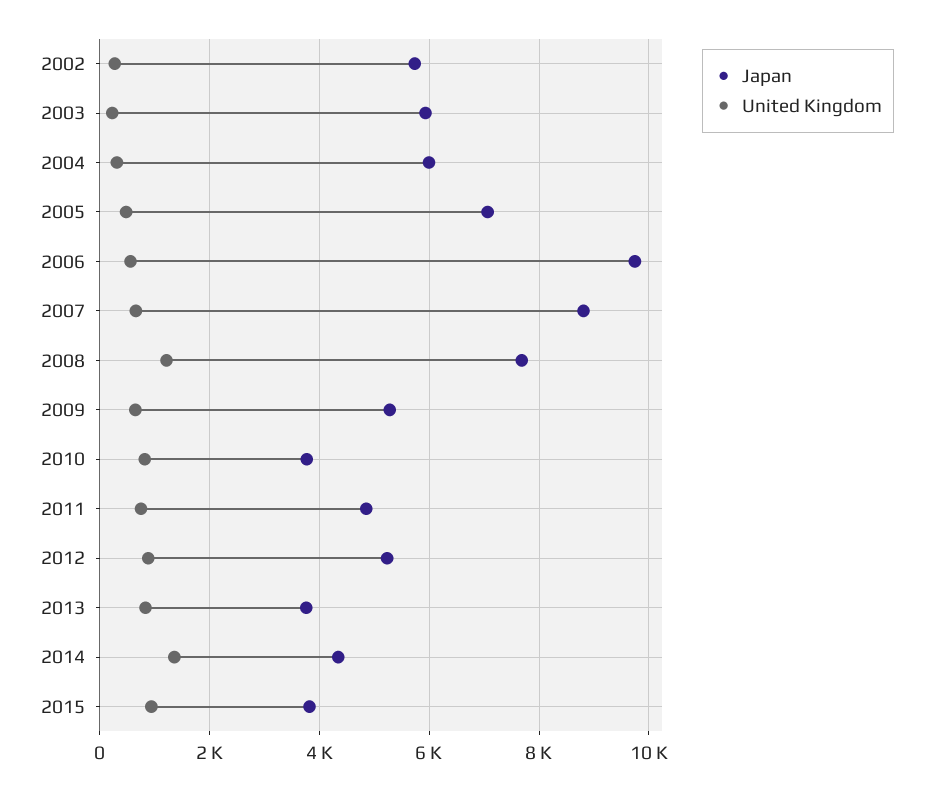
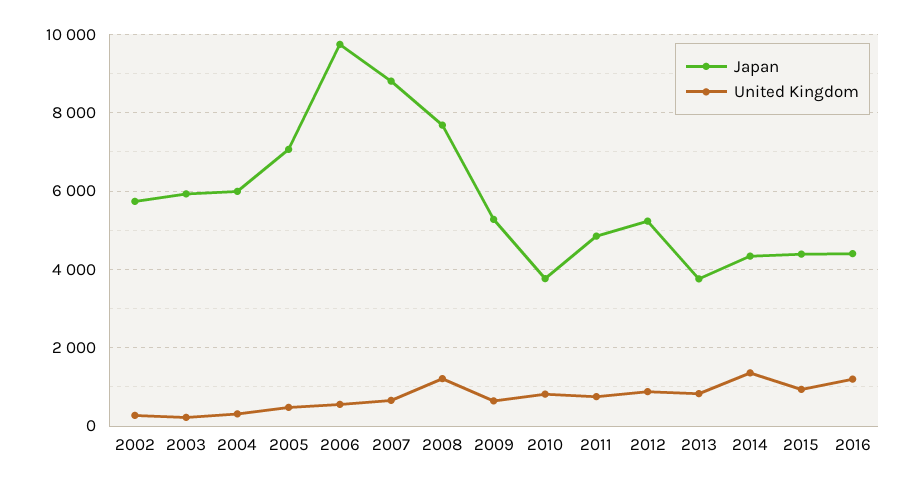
Japan, 2015: 3800 -> 4400
Japan, 2016: none -> 4400
United Kingdom, 2016: none -> 1200

